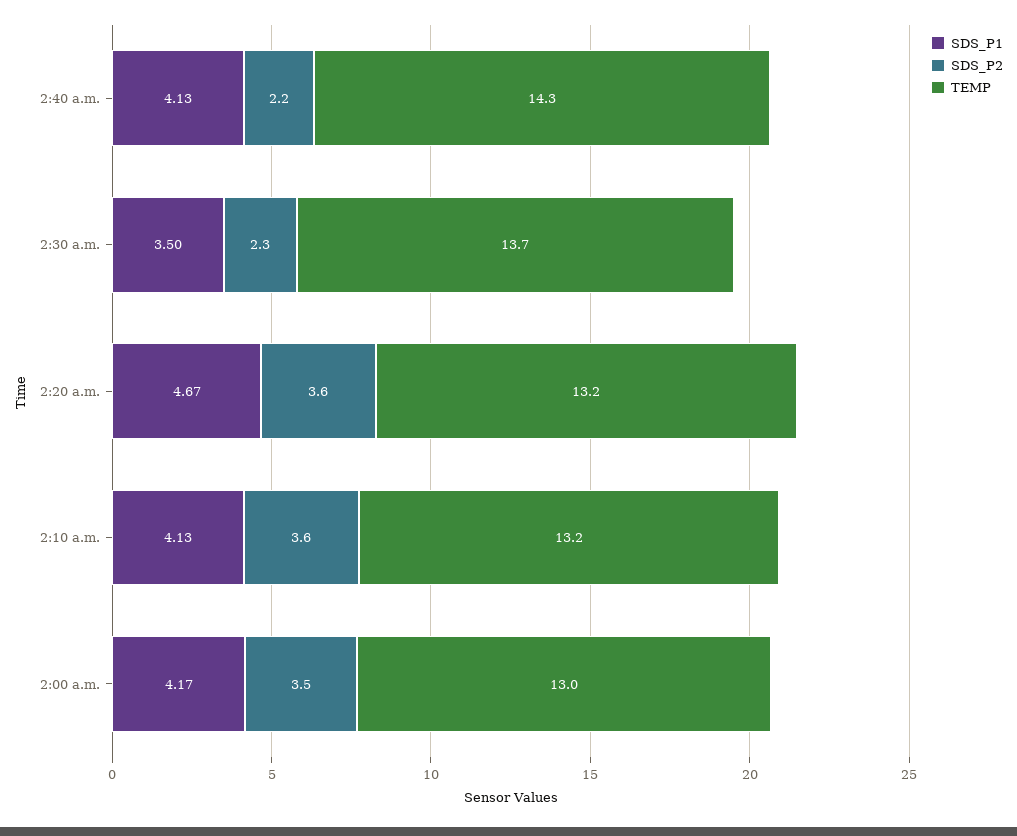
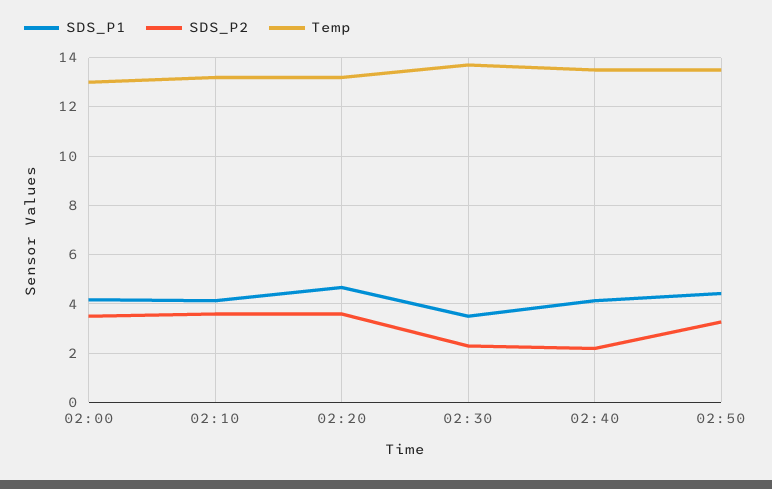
TEMP, 2:40 a.m.: 14.3 -> 13.5
SDS_P1, 02:50: none -> 4.5
SDS_P2, 02:50: none -> 3.25
TEMP, 02:50: none -> 13.5

